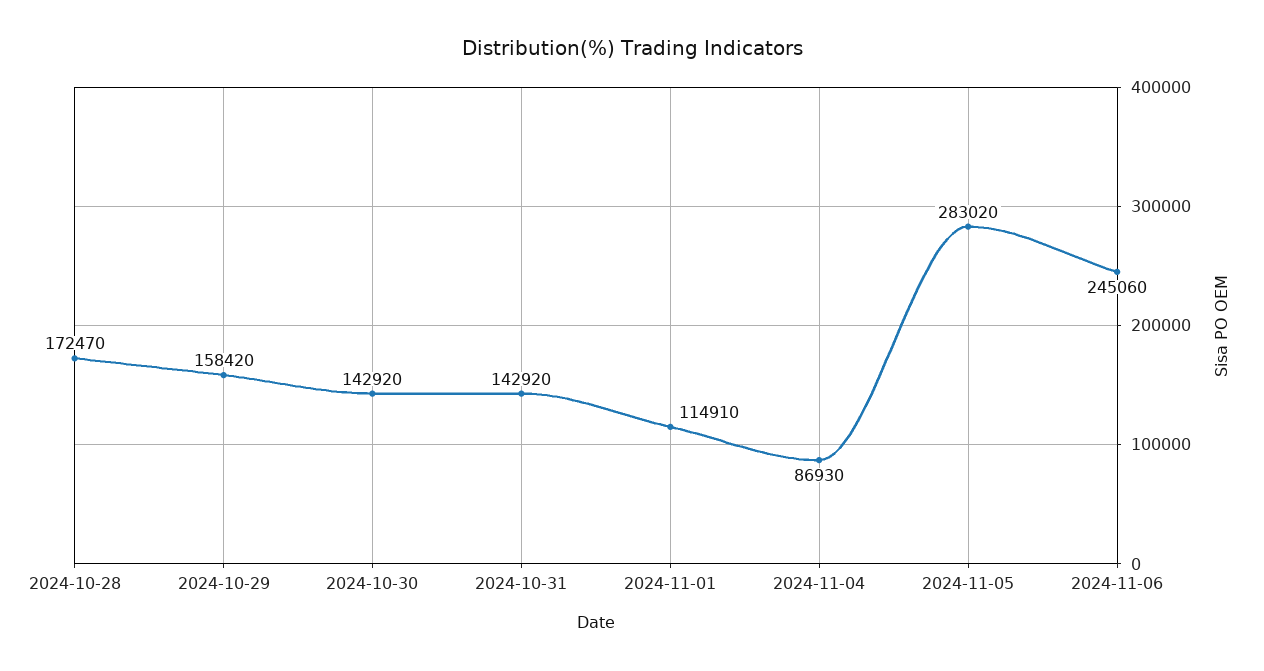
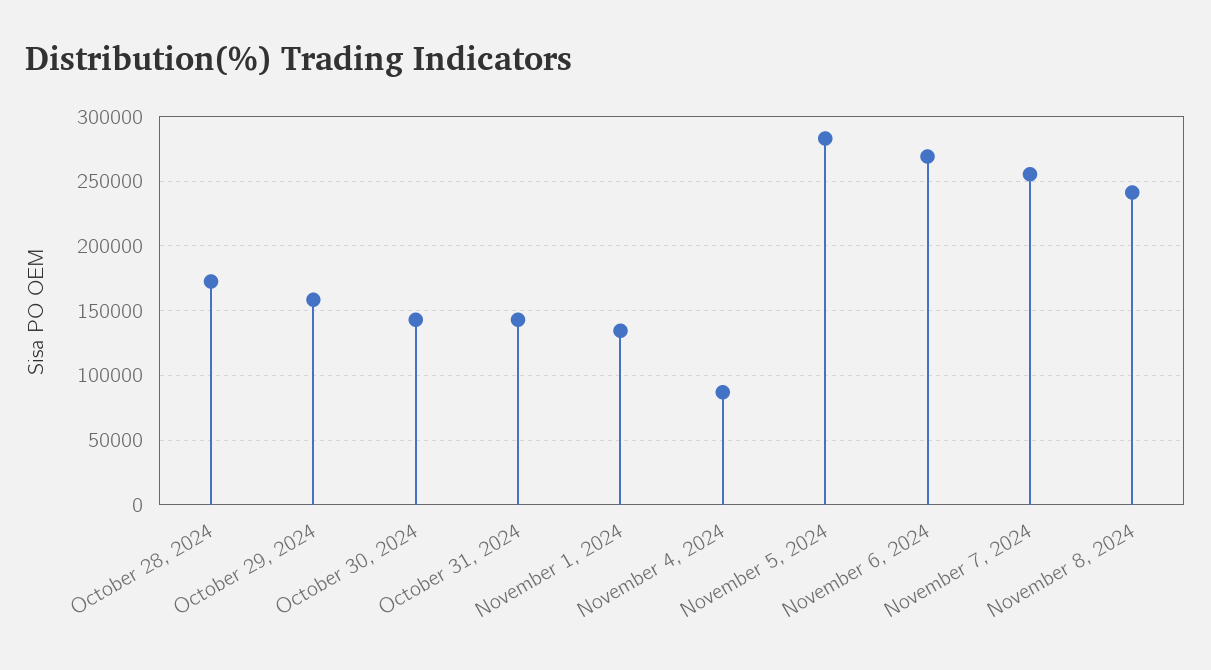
2024-11-01: 114910 -> 135000
2024-11-06: 245060 -> 270000
November 7, 2024: none -> 255000
November 8, 2024: none -> 240000

